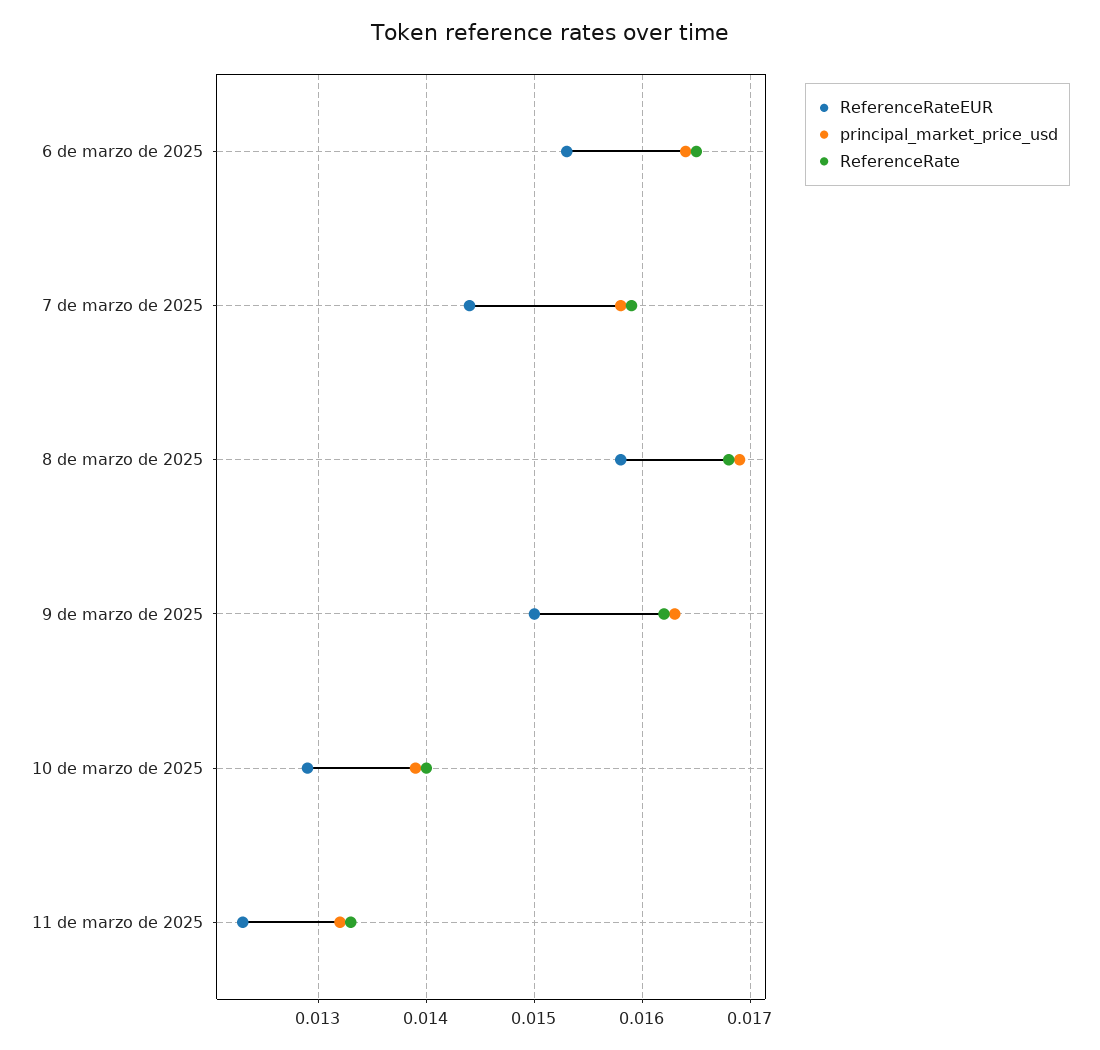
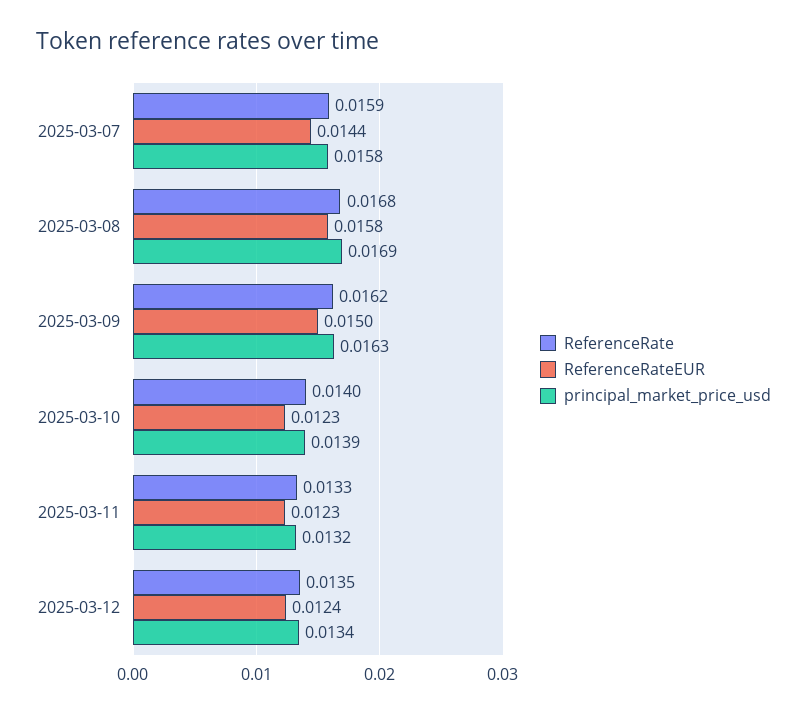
ReferenceRateEUR, 6 de marzo de 2025: 0.0153 -> none
principal_market_price_usd, 6 de marzo de 2025: 0.0164 -> none
ReferenceRate, 6 de marzo de 2025: 0.0165 -> none
ReferenceRateEUR, 10 de marzo de 2025: 0.0129 -> 0.0123
ReferenceRate, 2025-03-12: none -> 0.0135
ReferenceRateEUR, 2025-03-12: none -> 0.0124
principal_market_price_usd, 2025-03-12: none -> 0.0134

